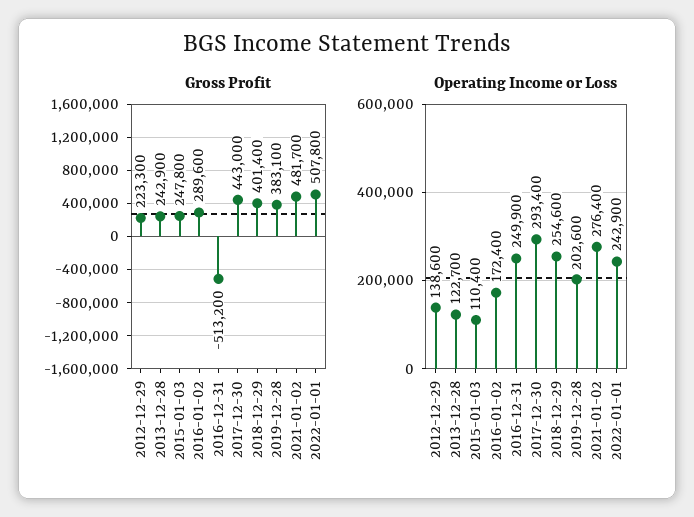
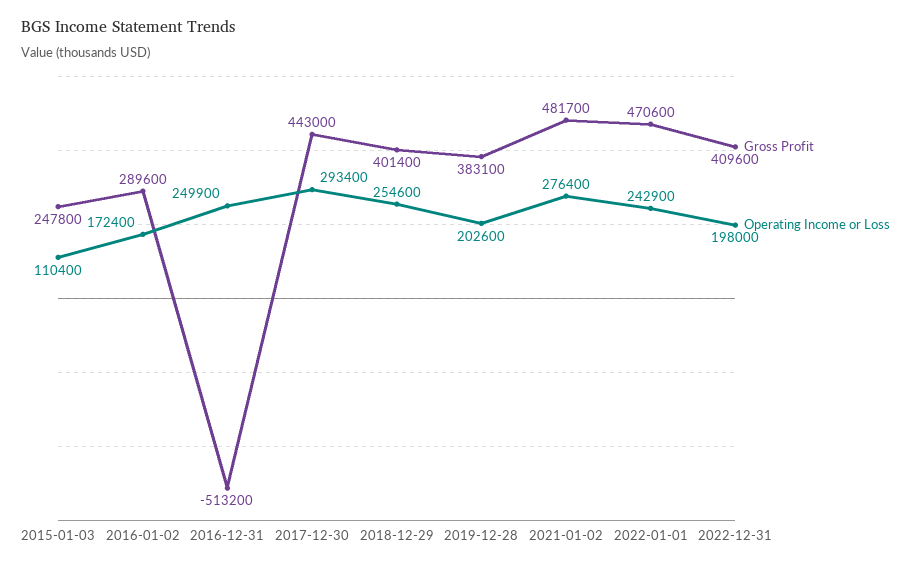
Gross Profit, 2012-12-29: 223300 -> none
Gross Profit, 2013-12-28: 242900 -> none
Gross Profit, 2022-01-01: 507800 -> 470600
Operating Income or Loss, 2012-12-29: 138600 -> none
Operating Income or Loss, 2013-12-28: 122700 -> none
Gross Profit, 2022-12-31: none -> 409600
Operating Income or Loss, 2022-12-31: none -> 198000

